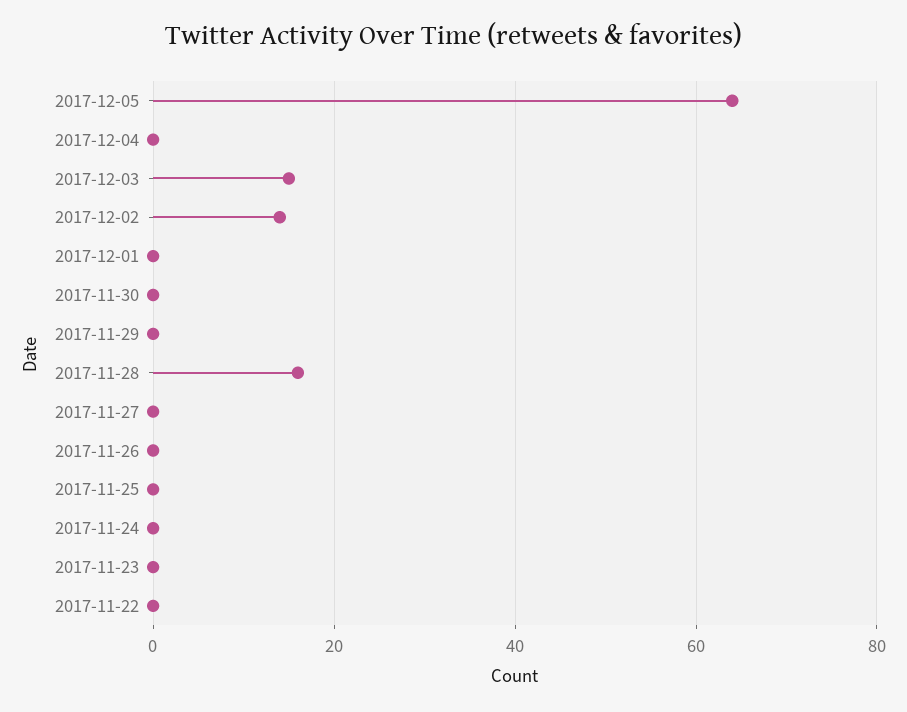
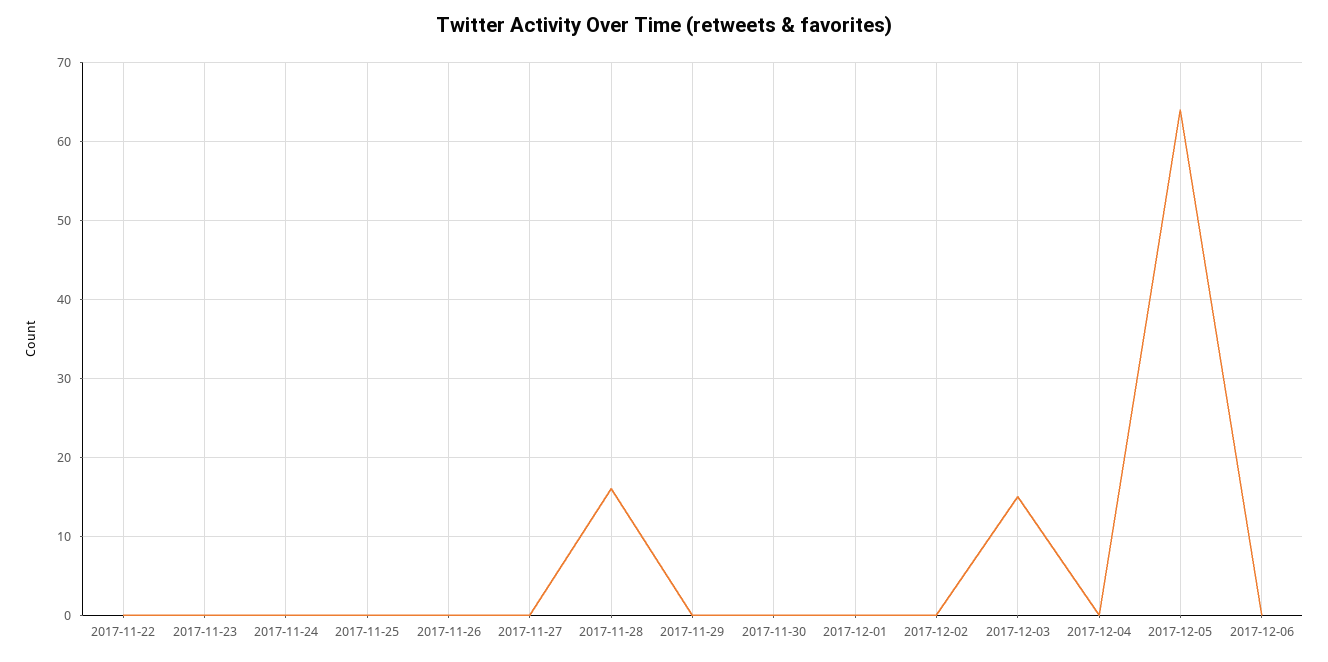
2017-12-02: 15 -> 0
2017-12-06: none -> 0

